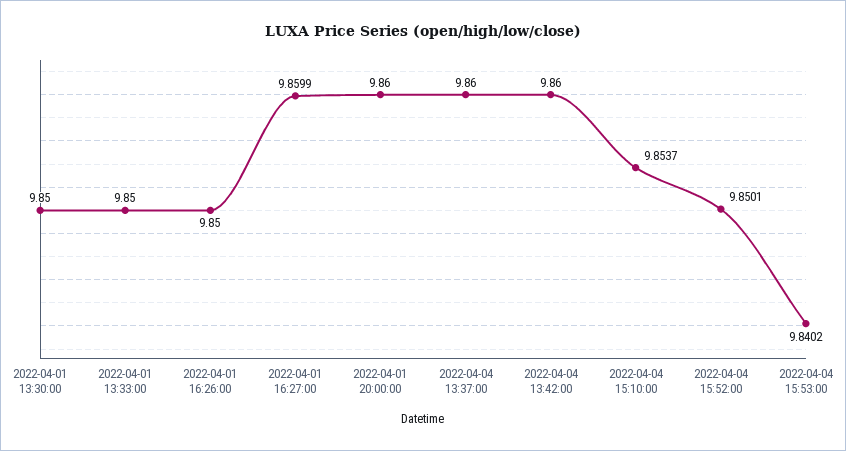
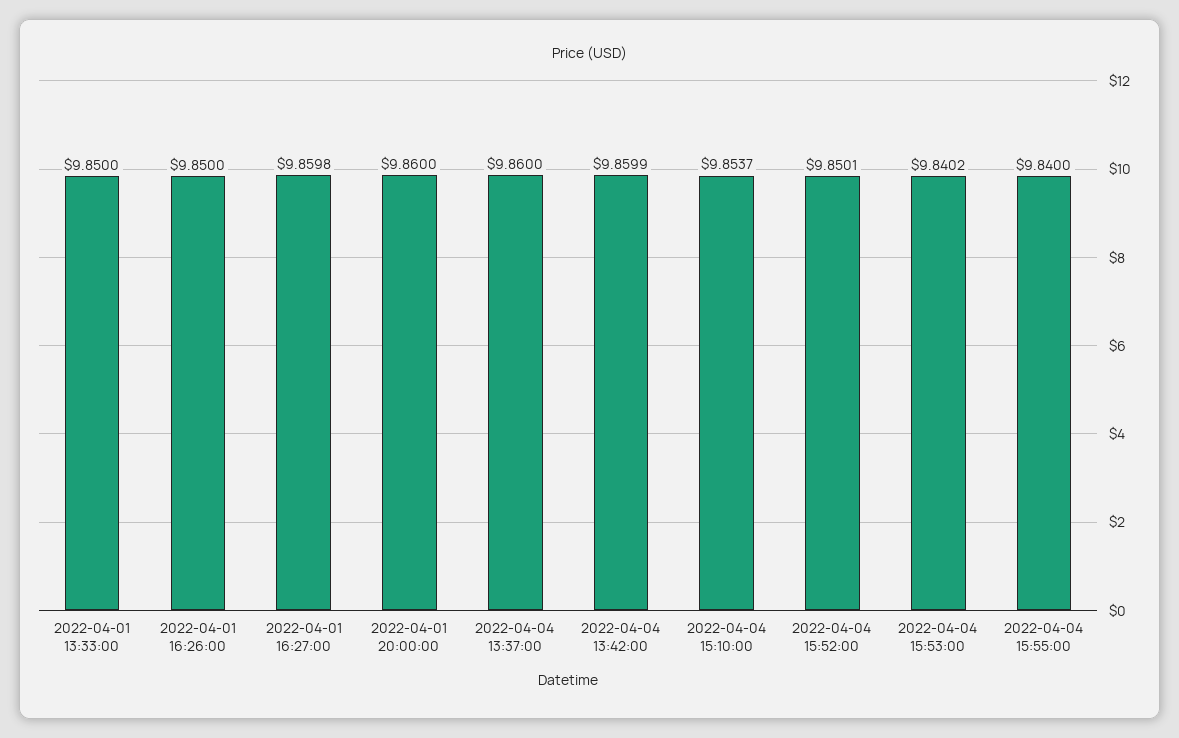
2022-04-01 13:30:00: 9.85 -> none
2022-04-01 16:27:00: 9.8599 -> 9.8598
2022-04-04 13:42:00: 9.86 -> 9.8599
2022-04-04 15:55:00: none -> 9.84

